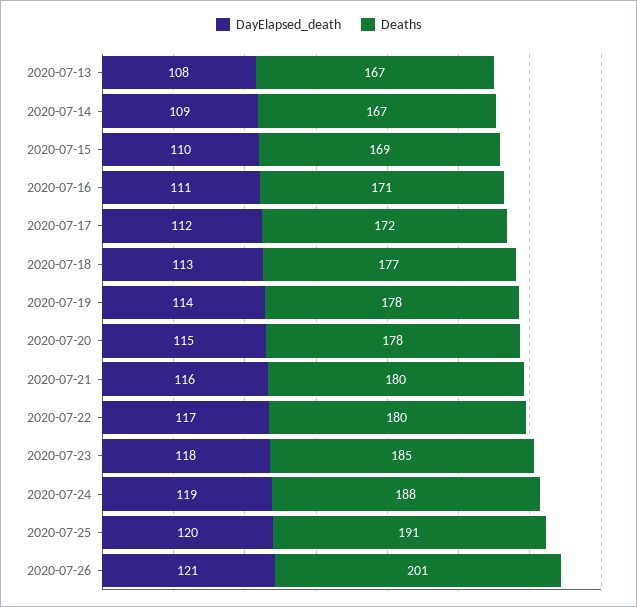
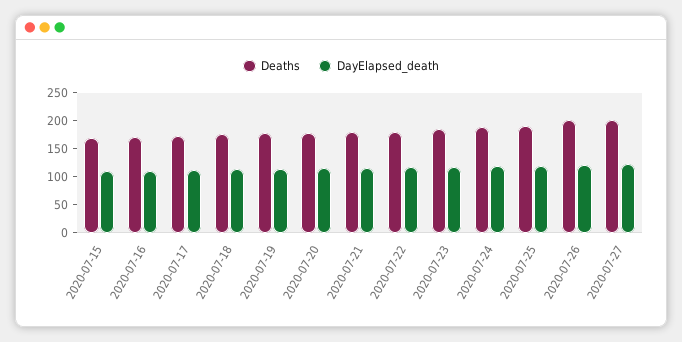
DayElapsed_death, 2020-07-13: 108 -> none
Deaths, 2020-07-13: 167 -> none
DayElapsed_death, 2020-07-14: 109 -> none
Deaths, 2020-07-14: 167 -> none
Deaths, 2020-07-27: none -> 200
DayElapsed_death, 2020-07-27: none -> 125

